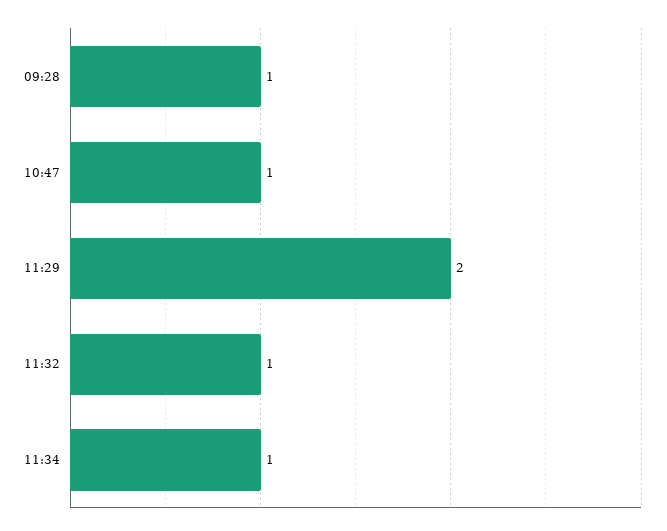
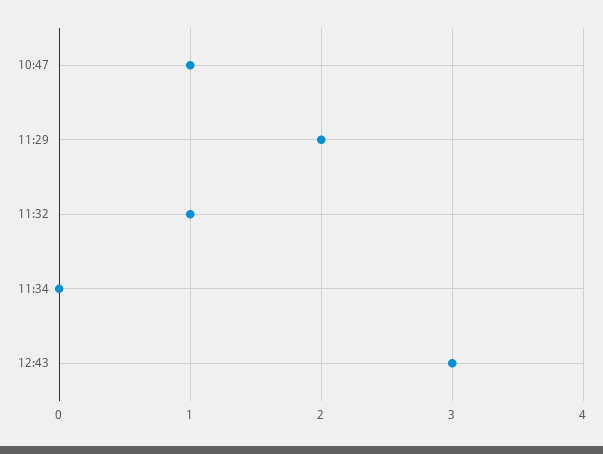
09:28: 1 -> none
11:34: 1 -> 0
12:43: none -> 3

